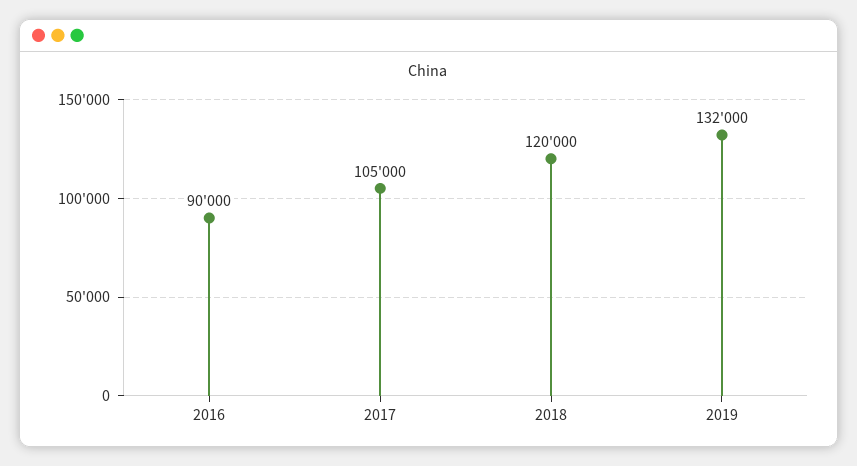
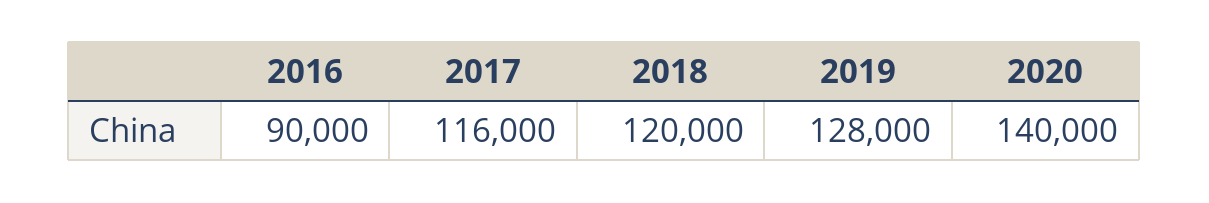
2017: 105000 -> 116000
2019: 132000 -> 128000
2020: none -> 140000

